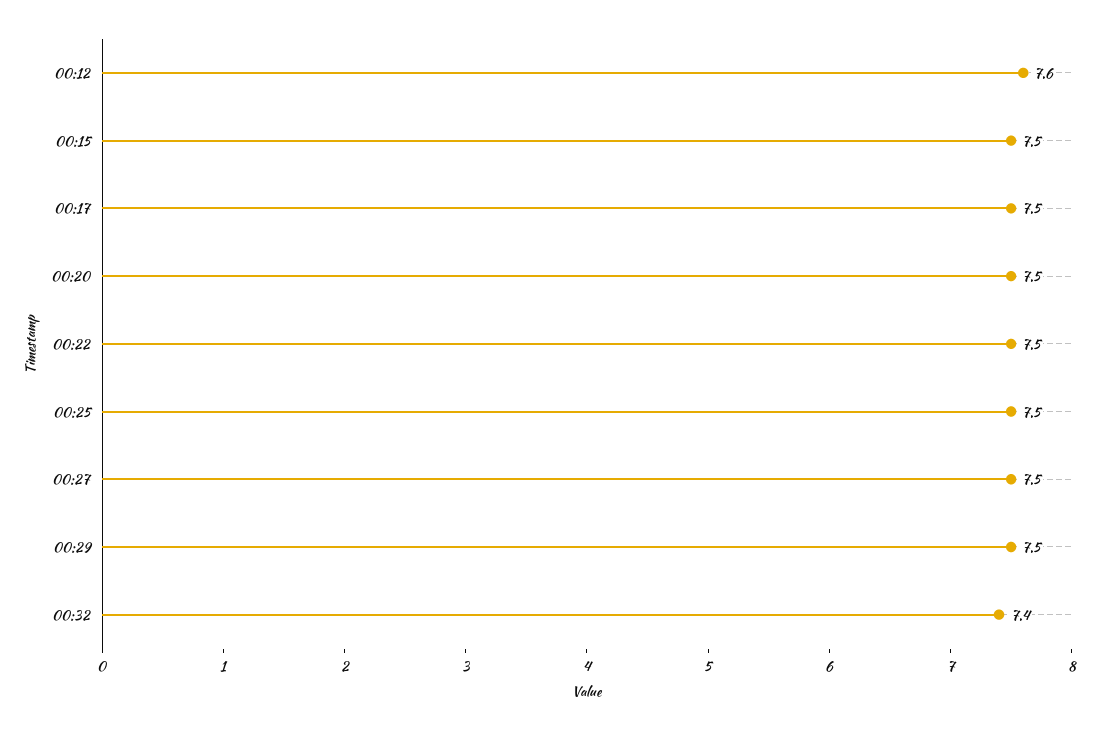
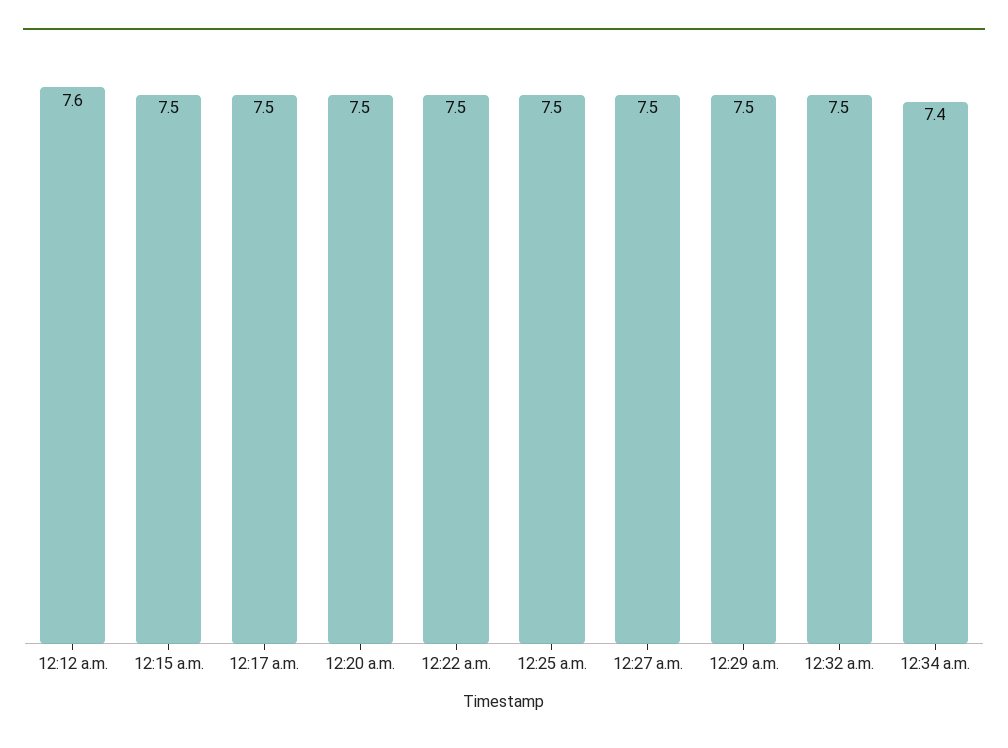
00:32: 7.4 -> 7.5
12:34 a.m.: none -> 7.4

